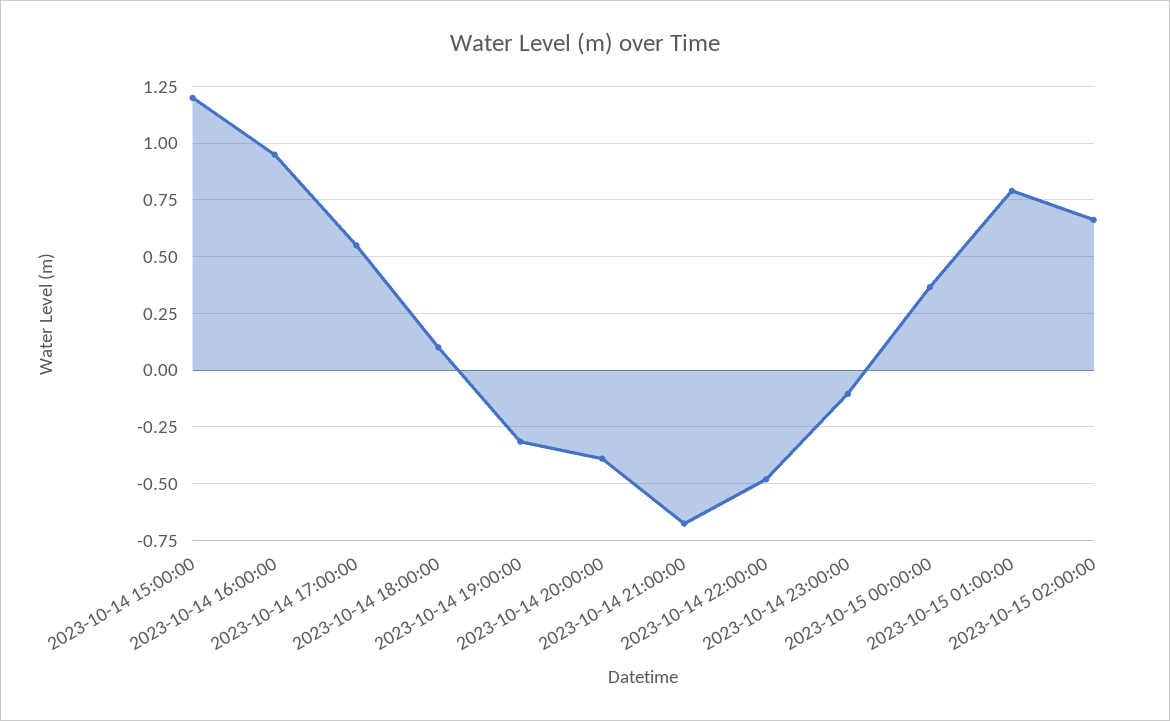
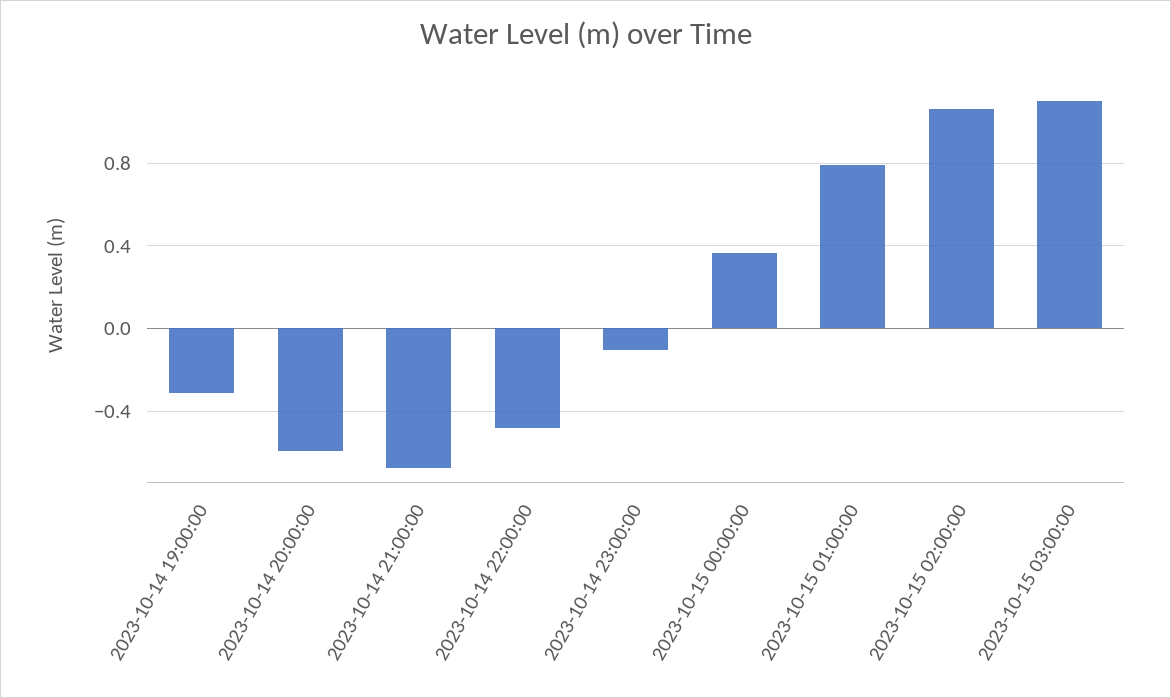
2023-10-14 15:00:00: 1.2 -> none
2023-10-14 16:00:00: 0.95 -> none
2023-10-14 17:00:00: 0.55 -> none
2023-10-14 18:00:00: 0.1 -> none
2023-10-14 20:00:00: -0.4 -> -0.6
2023-10-15 02:00:00: 0.65 -> 1.05
2023-10-15 03:00:00: none -> 1.1

